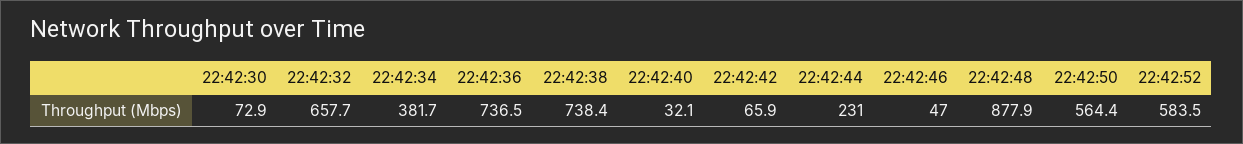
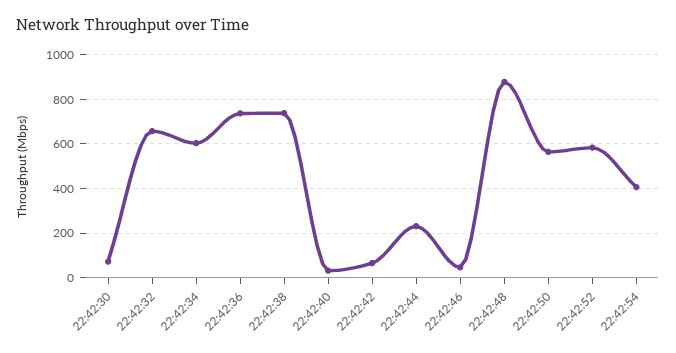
22:42:34: 381.7 -> 600
22:42:54: none -> 400

